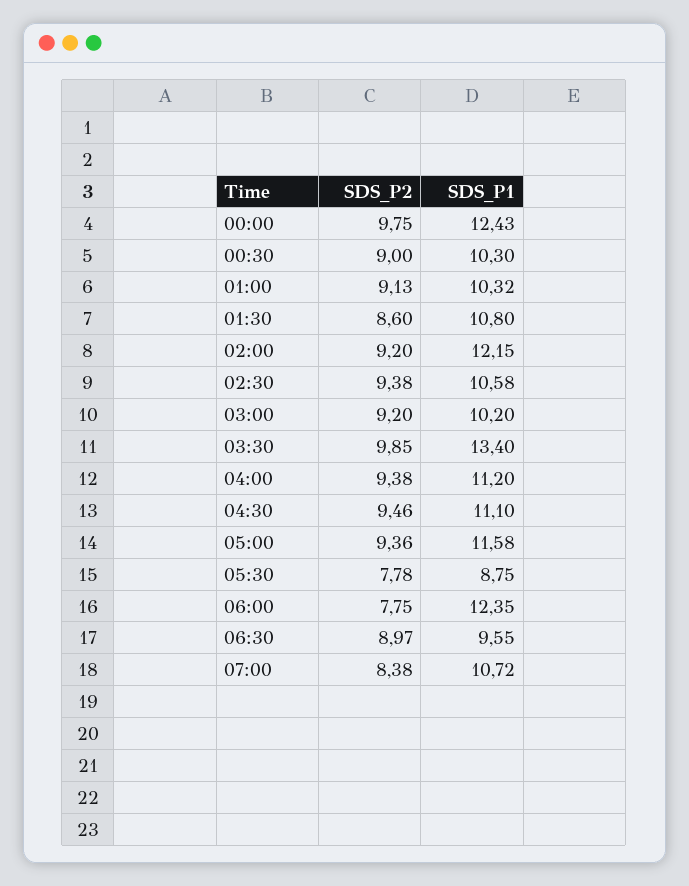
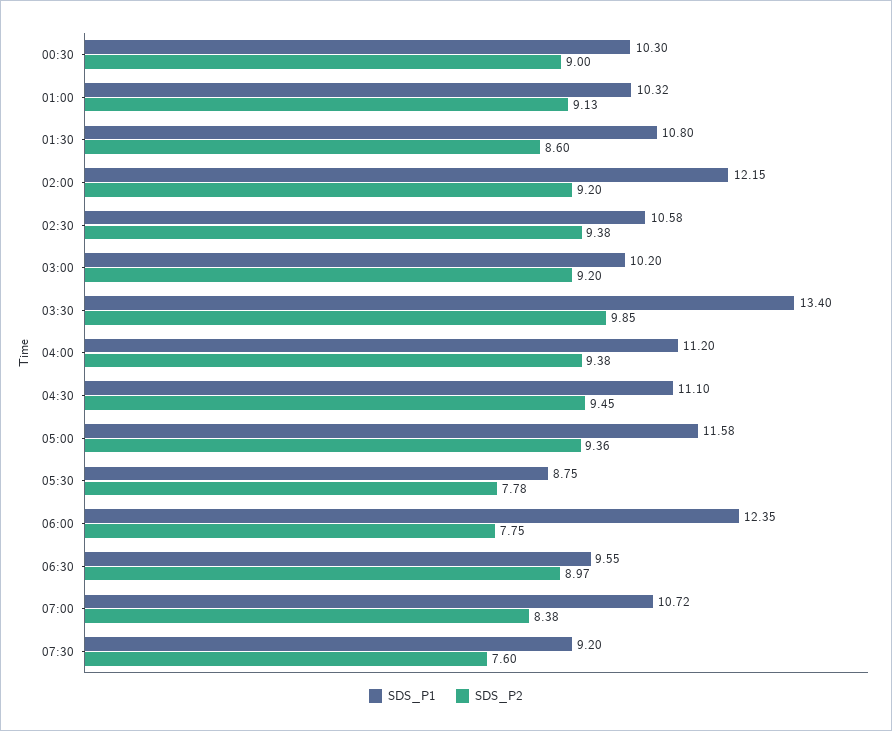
SDS_P2, 00:00: 9.75 -> none
SDS_P1, 00:00: 12.43 -> none
SDS_P2, 04:30: 9.46 -> 9.45
SDS_P1, 07:30: none -> 9.2
SDS_P2, 07:30: none -> 7.6

